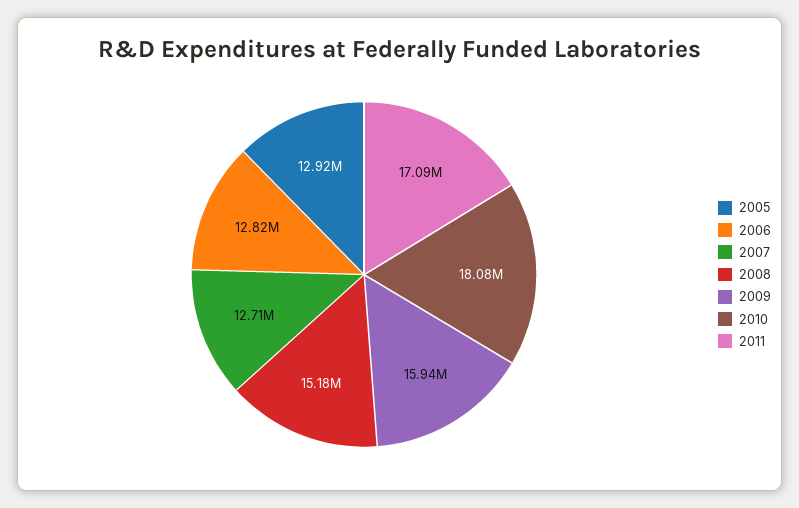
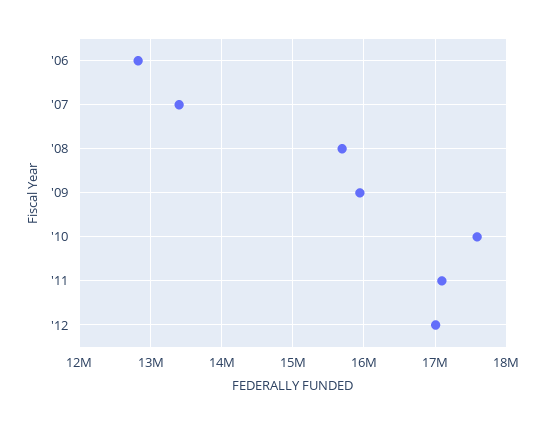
2005: 12920000 -> none
2007: 12710000 -> 13400000
2008: 15180000 -> 15700000
2010: 18080000 -> 17600000
'12: none -> 17000000

